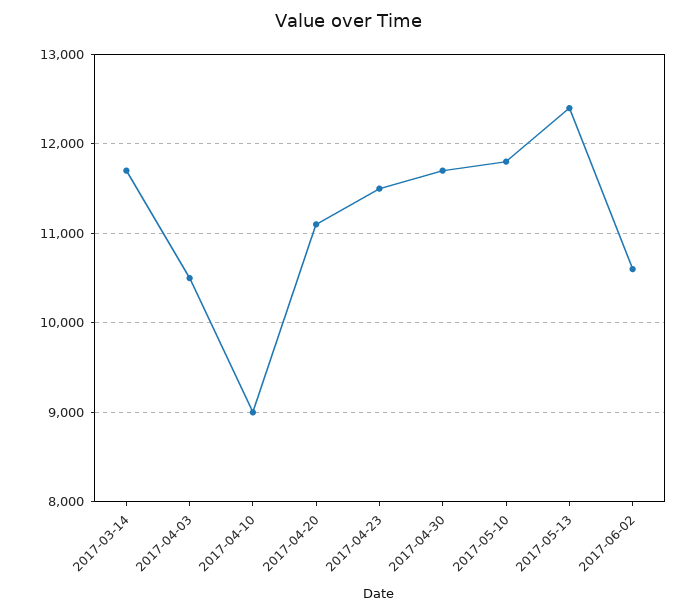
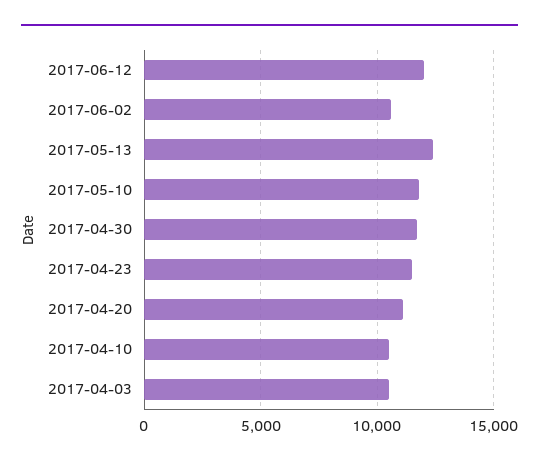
2017-03-14: 11700 -> none
2017-04-10: 9000 -> 10500
2017-06-12: none -> 12000

